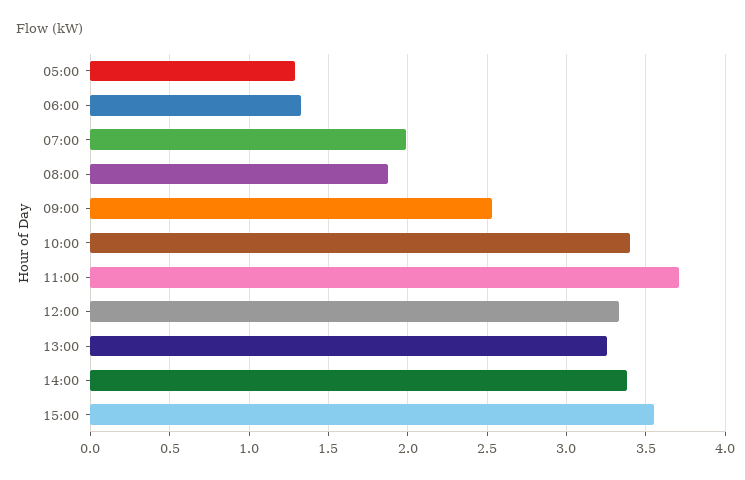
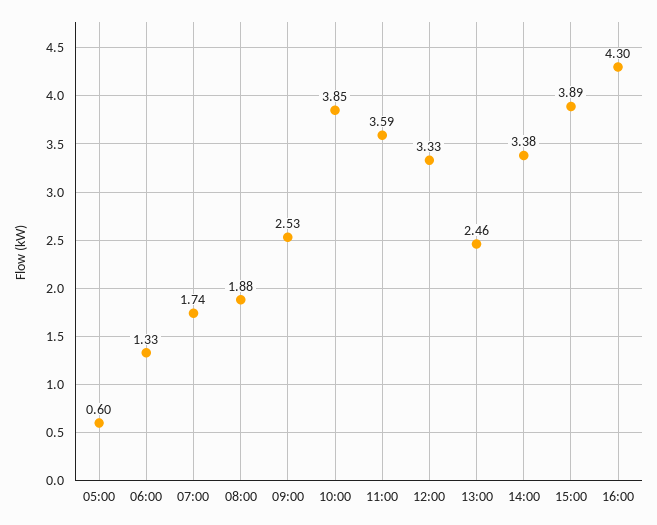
05:00: 1.3 -> 0.6
07:00: 2 -> 1.74
10:00: 3.4 -> 3.85
11:00: 3.7 -> 3.59
13:00: 3.25 -> 2.46
15:00: 3.55 -> 3.89
16:00: none -> 4.3

